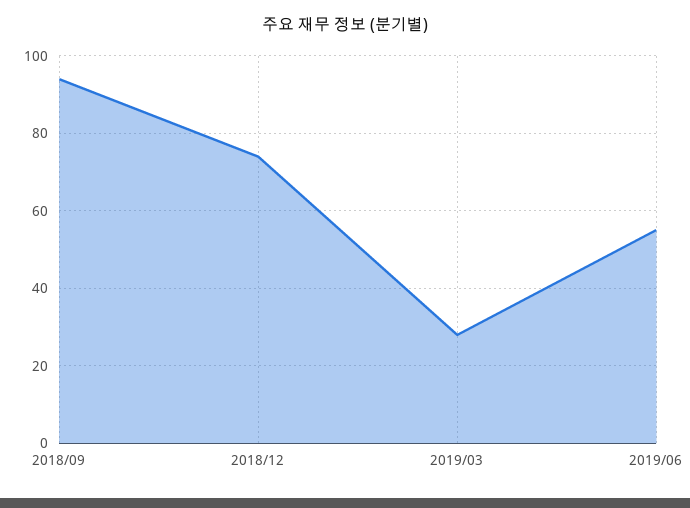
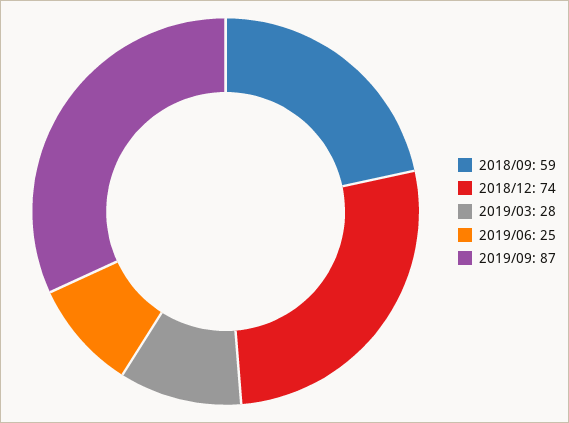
2018/09: 95 -> 59
2019/06: 55 -> 25
2019/09: none -> 87

